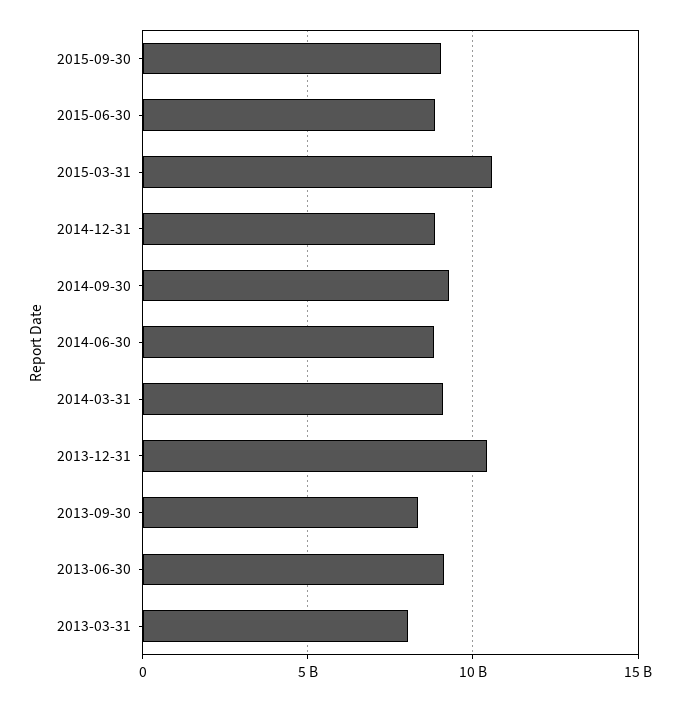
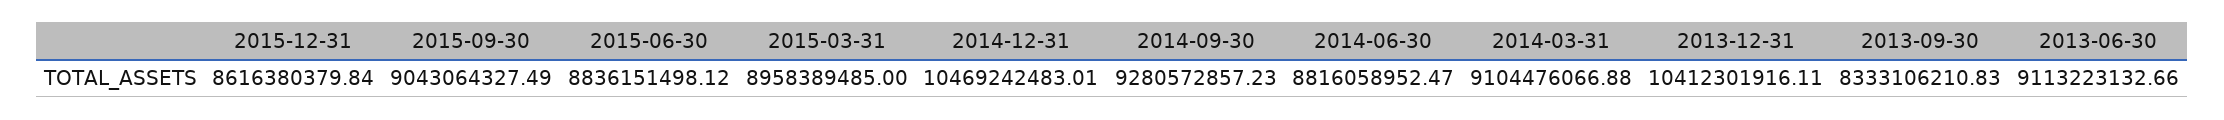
2015-03-31: 10500000000 -> 8958389485
2014-12-31: 9000000000 -> 10469242483.01
2013-03-31: 8000000000 -> none
2015-12-31: none -> 8616380379.84

